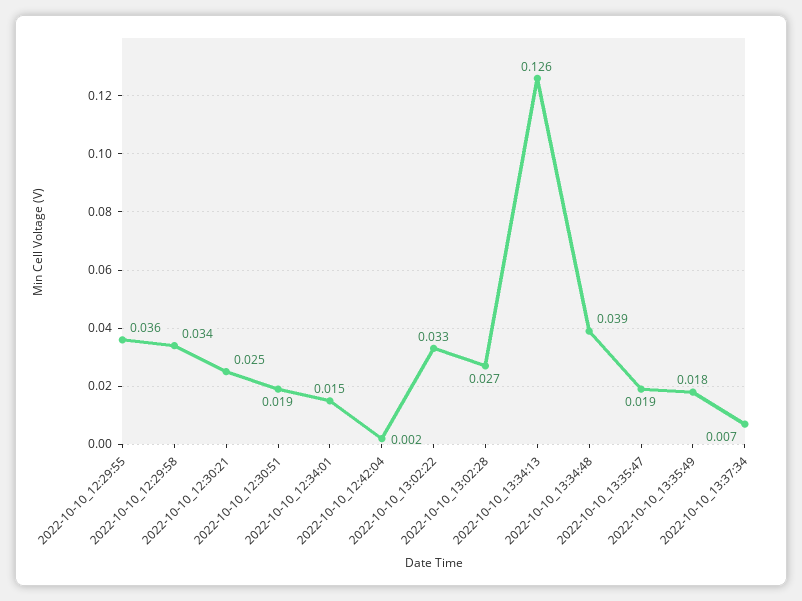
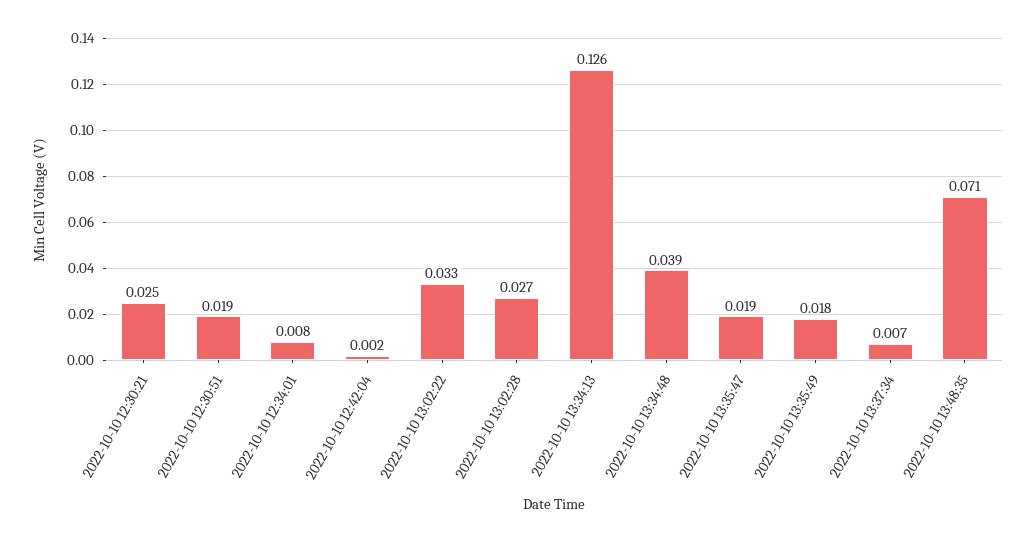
2022-10-10_12:29:55: 0.036 -> none
2022-10-10_12:29:58: 0.034 -> none
2022-10-10_12:34:01: 0.015 -> 0.008
2022-10-10 13:48:35: none -> 0.071

